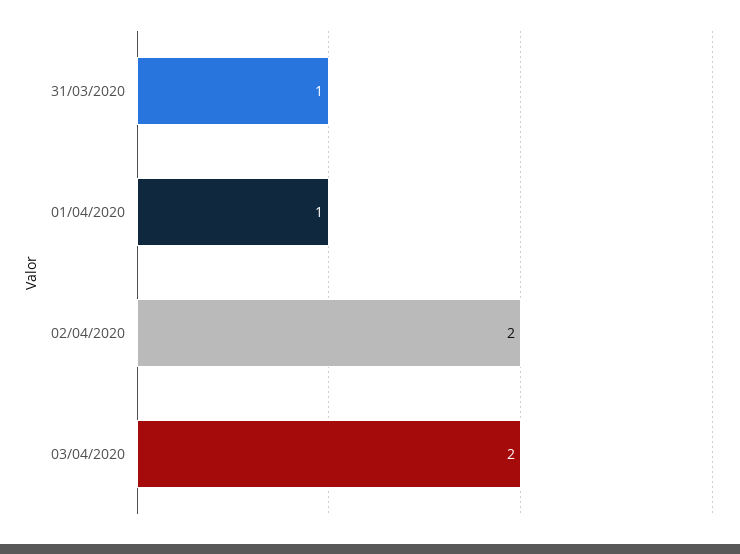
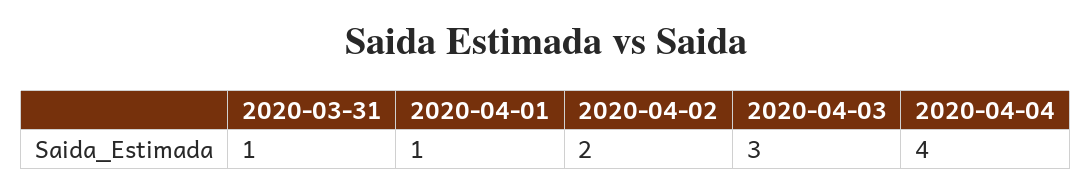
03/04/2020: 2 -> 3
2020-04-04: none -> 4

